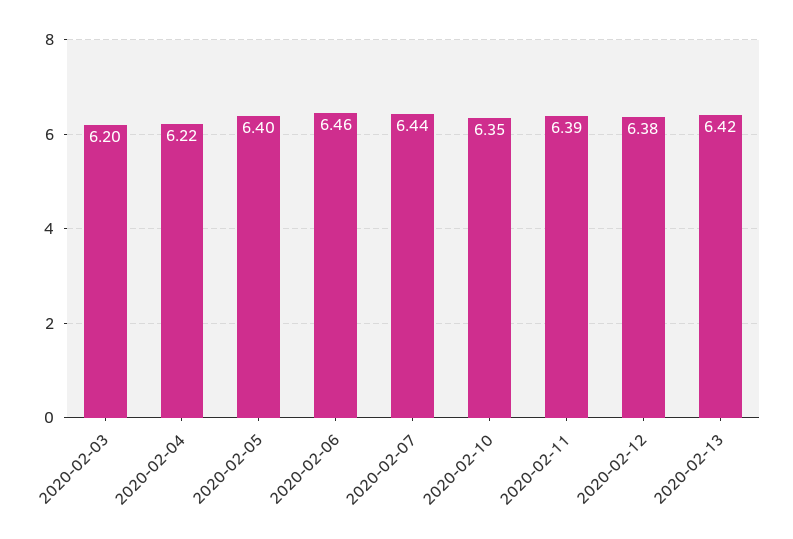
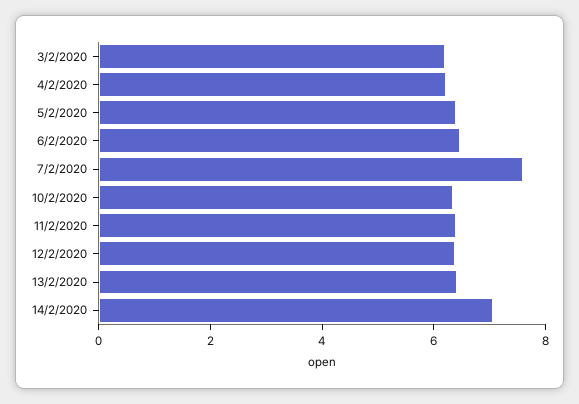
2020-02-07: 6.44 -> 7.5
14/2/2020: none -> 7

